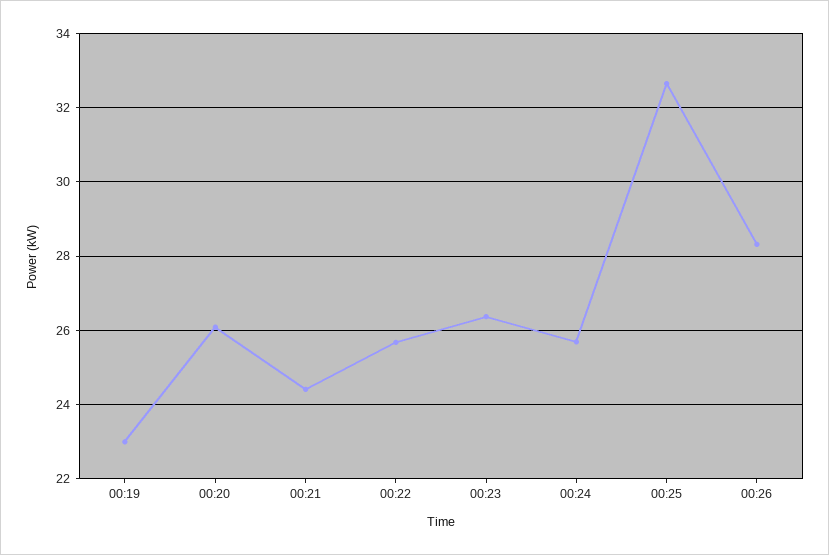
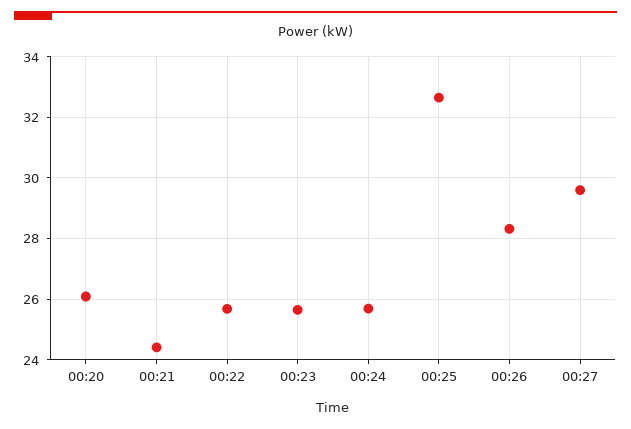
00:19: 23 -> none
00:23: 26.4 -> 25.6
00:27: none -> 29.6

